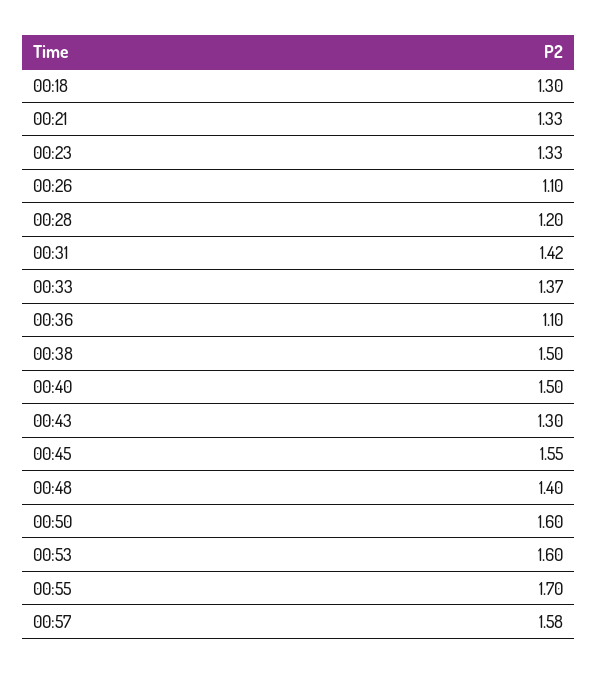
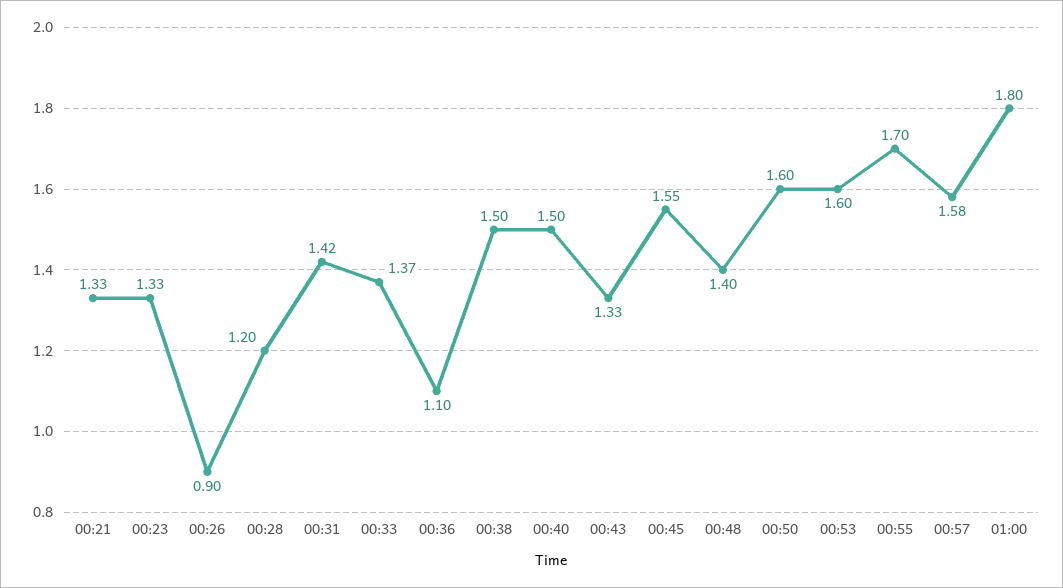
00:18: 1.3 -> none
00:26: 1.1 -> 0.9
00:43: 1.3 -> 1.33
01:00: none -> 1.8

